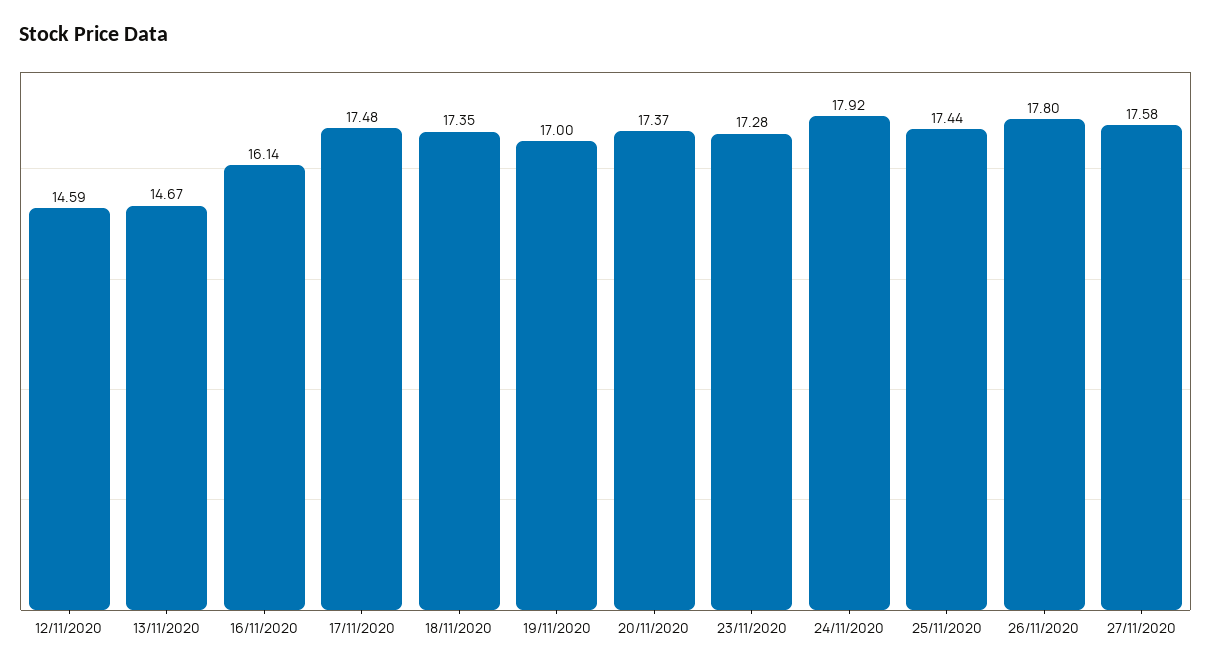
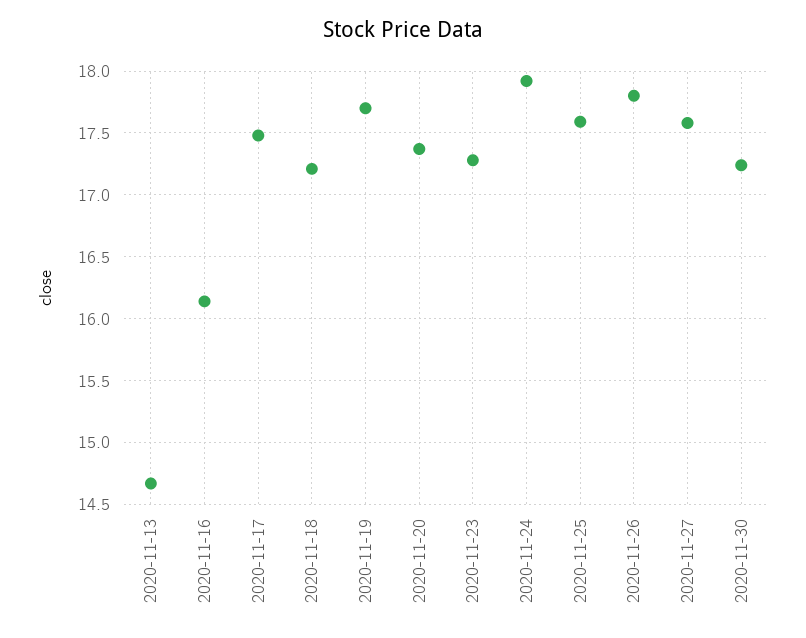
12/11/2020: 14.59 -> none
18/11/2020: 17.35 -> 17.2
19/11/2020: 17 -> 17.7
25/11/2020: 17.44 -> 17.6
2020-11-30: none -> 17.25

